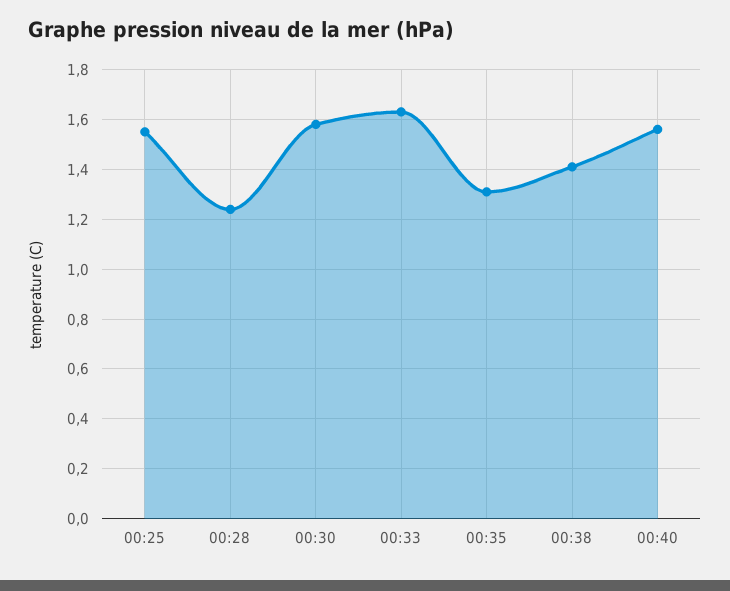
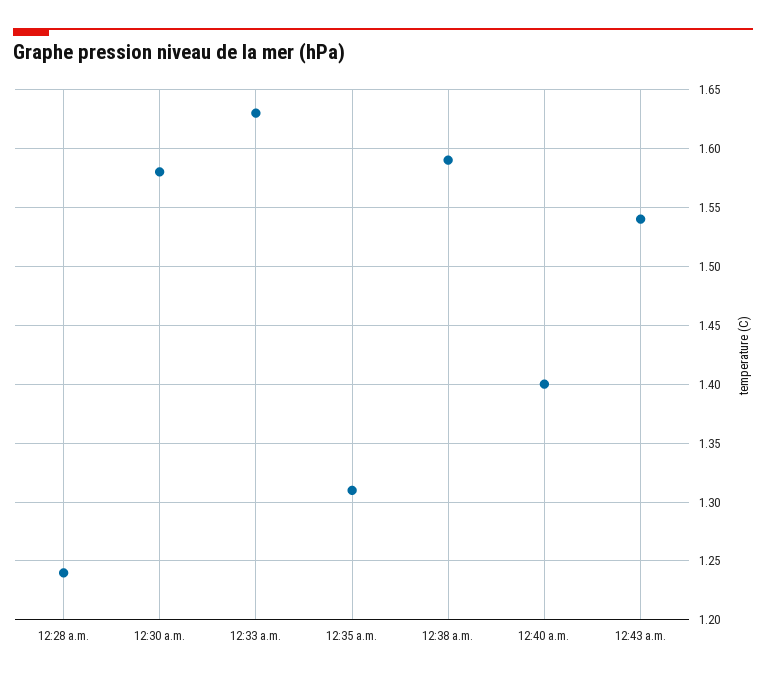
00:25: 1.55 -> none
00:38: 1.4 -> 1.59
00:40: 1.55 -> 1.4
12:43 a.m.: none -> 1.54

